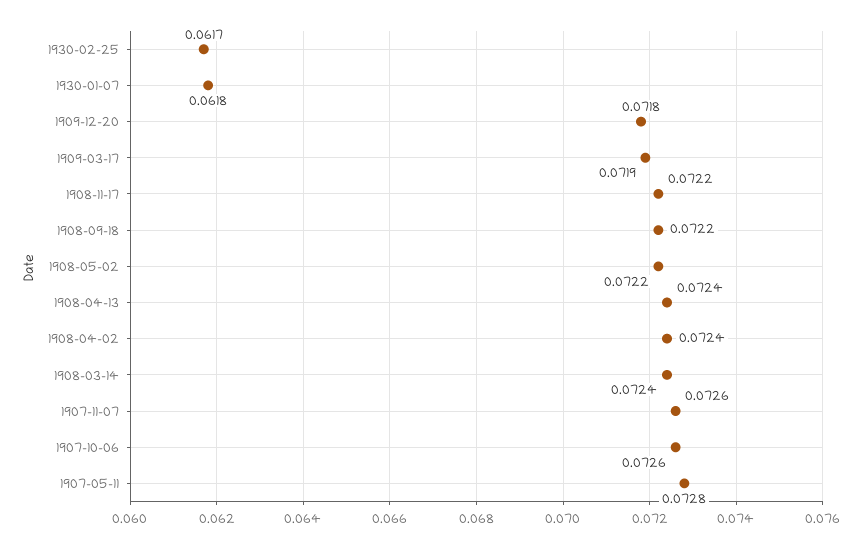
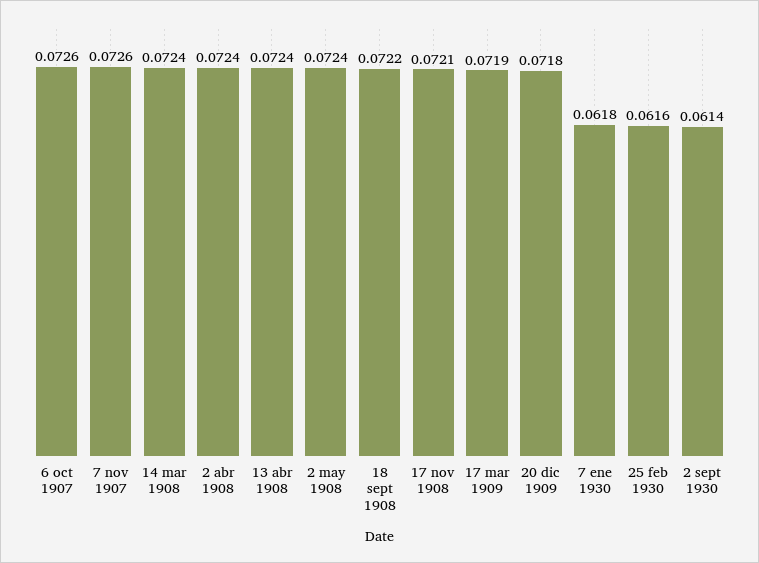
1930-02-25: 0.0617 -> 0.0616
1908-11-17: 0.0722 -> 0.0721
1908-05-02: 0.0722 -> 0.0724
1907-05-11: 0.0728 -> none
2 sept 1930: none -> 0.0614

